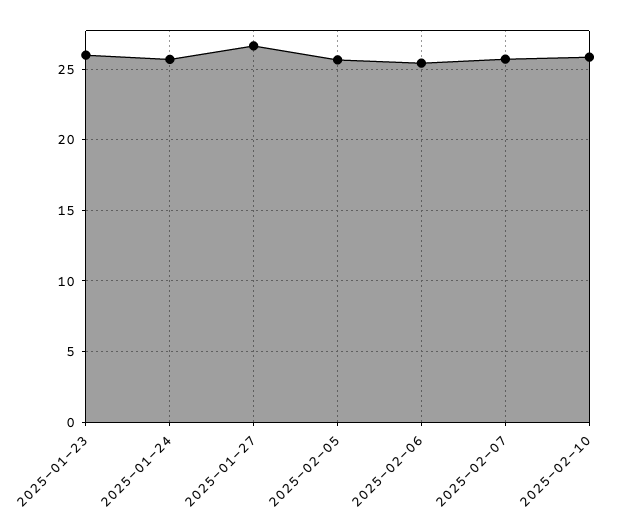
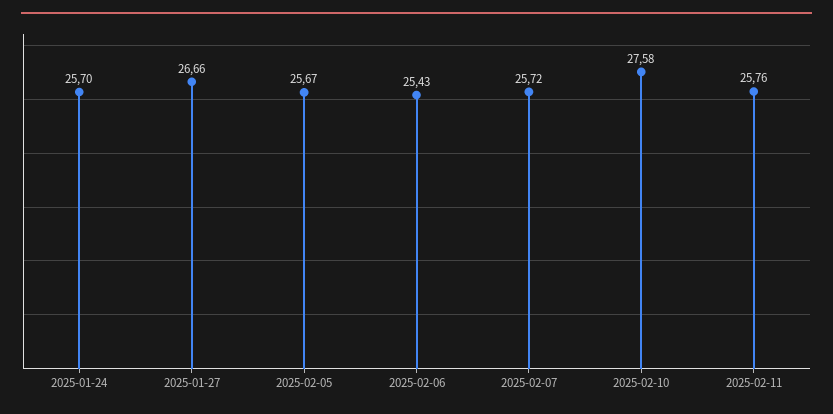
2025-01-23: 26 -> none
2025-02-10: 26 -> 27.58
2025-02-11: none -> 25.76

